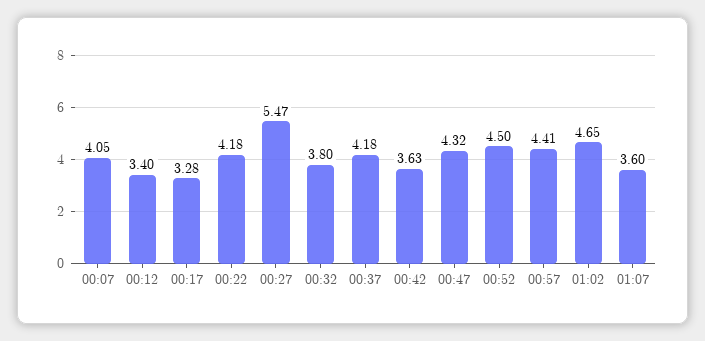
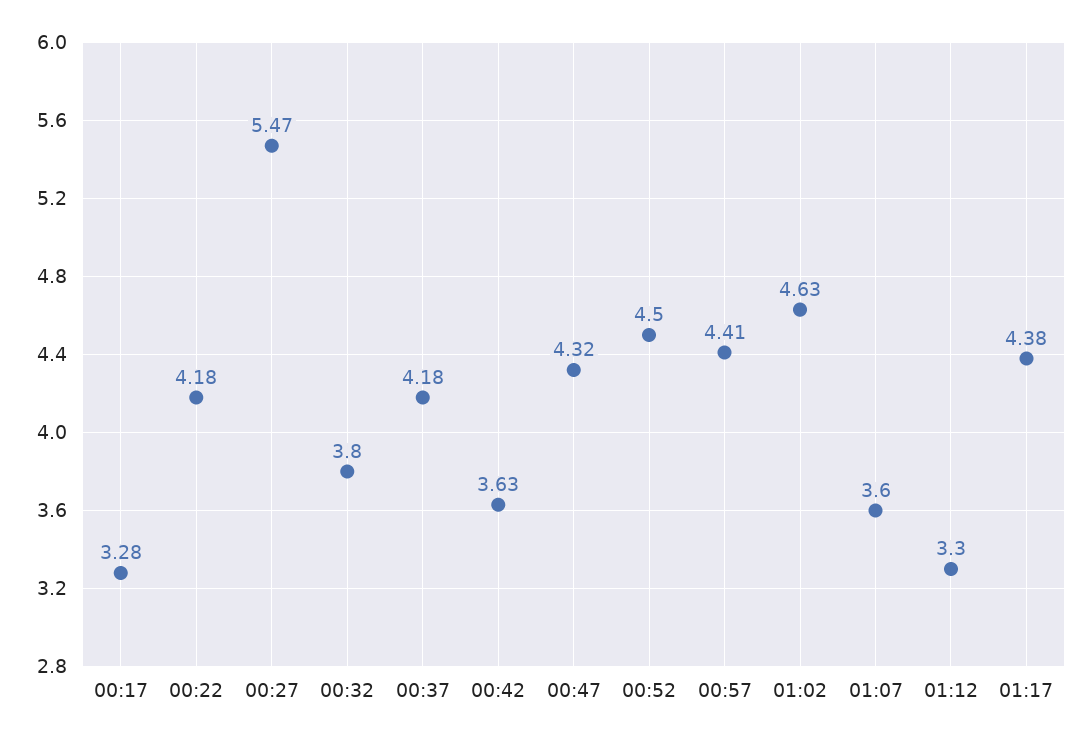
00:07: 4.05 -> none
00:12: 3.4 -> none
01:02: 4.65 -> 4.63
01:12: none -> 3.3
01:17: none -> 4.38

